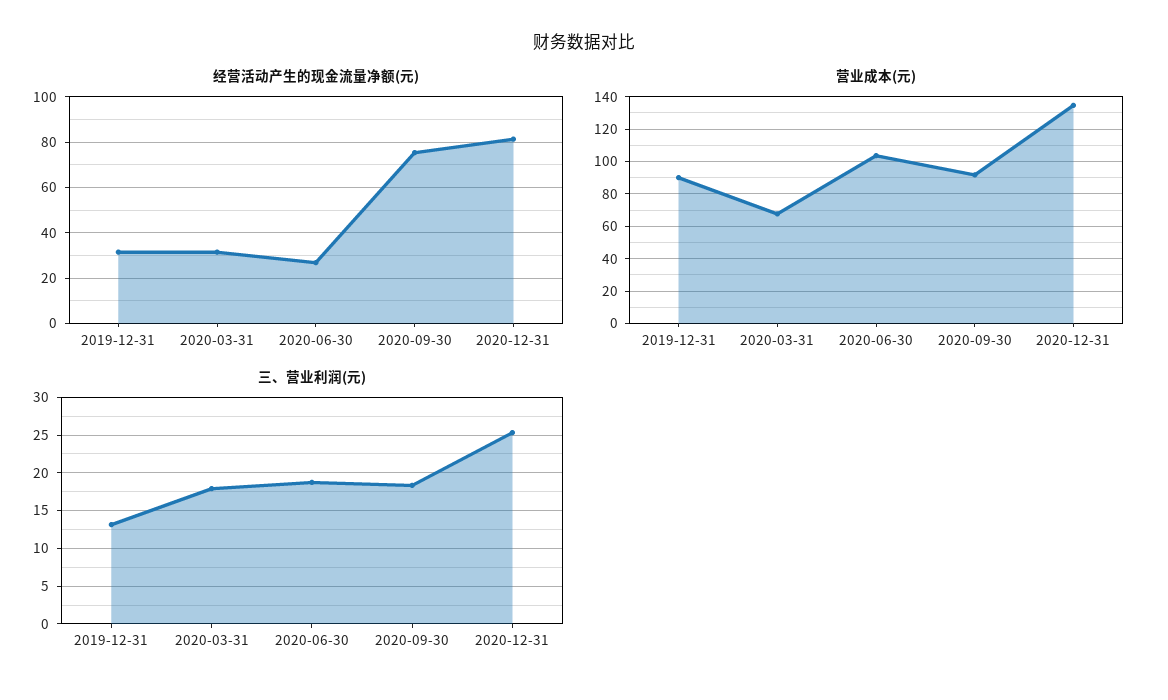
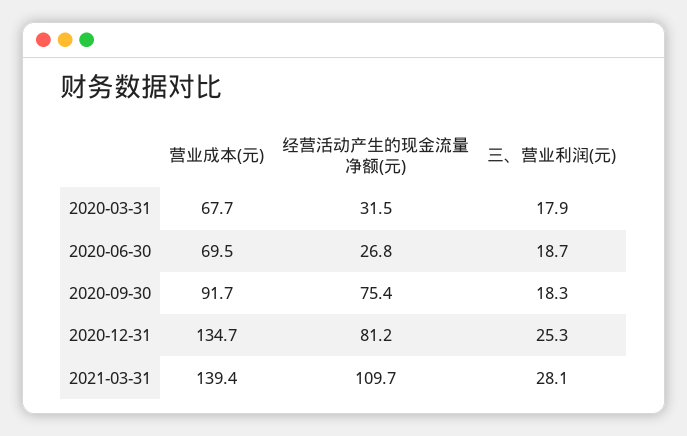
经营活动产生的现金流量净额(元), 2019-12-31: 30 -> none
营业成本(元), 2019-12-31: 90 -> none
营业成本(元), 2020-06-30: 105 -> 69.5
三、营业利润(元), 2019-12-31: 13 -> none
营业成本(元), 2021-03-31: none -> 139.4
经营活动产生的现金流量净额(元), 2021-03-31: none -> 109.7
三、营业利润(元), 2021-03-31: none -> 28.1

